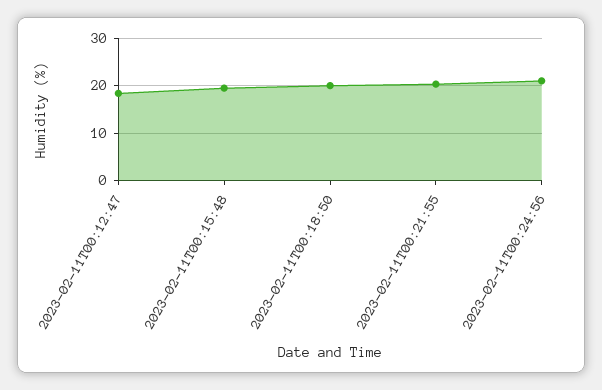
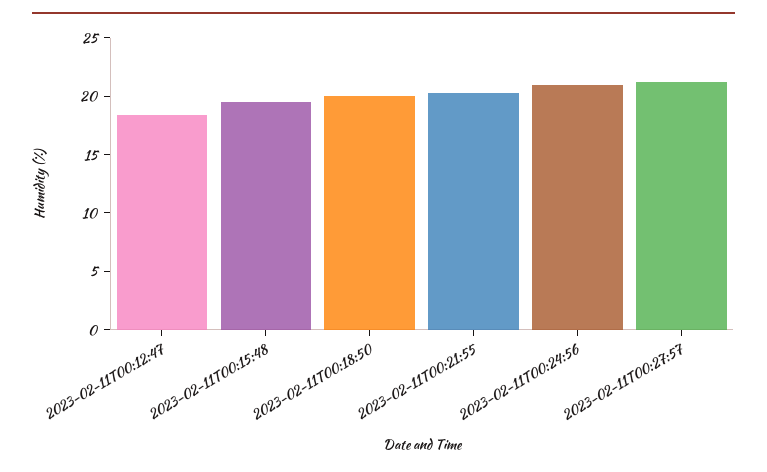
2023-02-11T00:27:57: none -> 21

